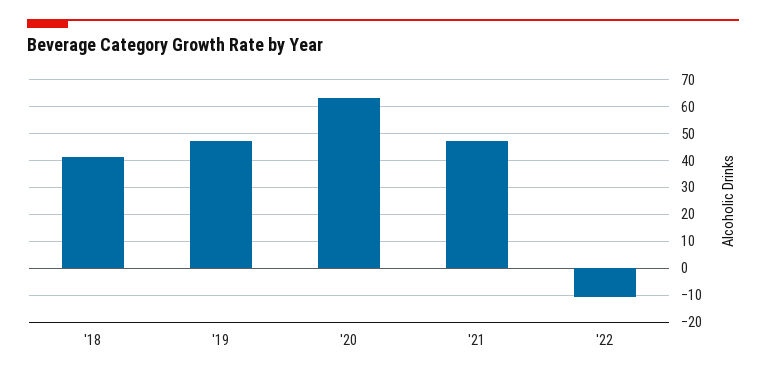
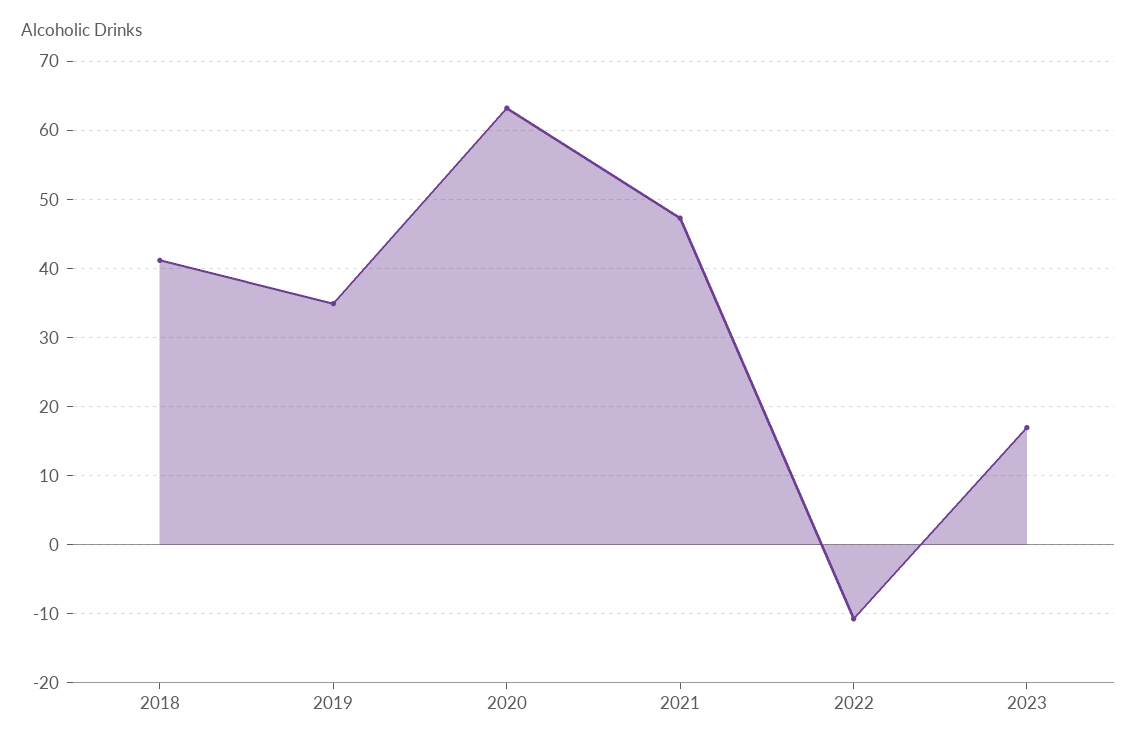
'19: 47.5 -> 35
2023: none -> 17

